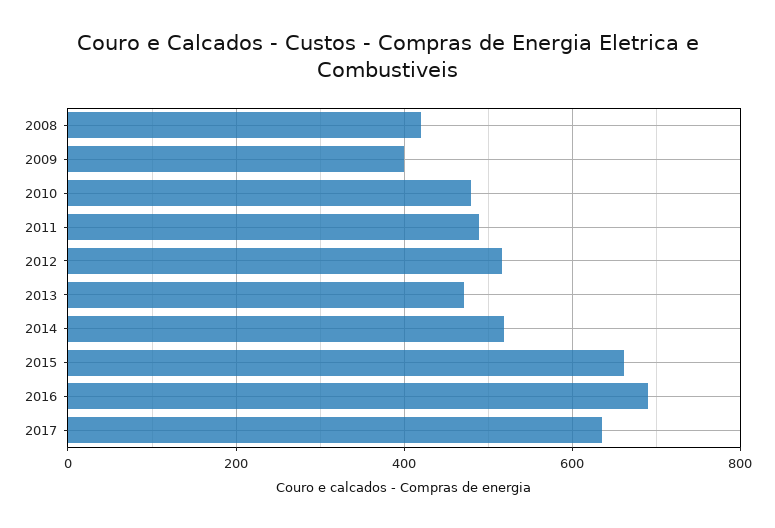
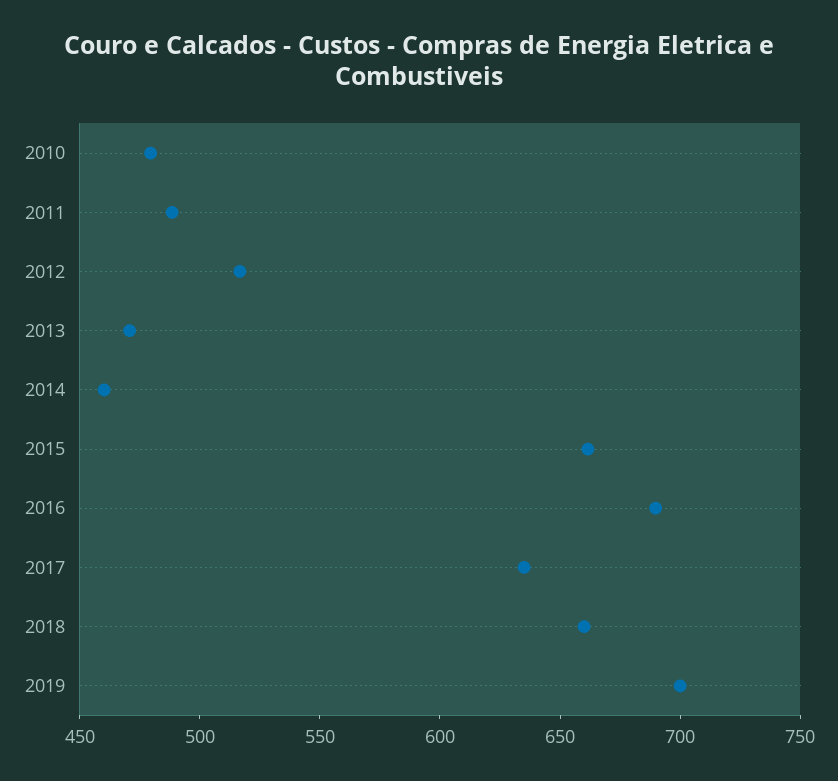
2008: 420 -> none
2009: 400 -> none
2014: 520 -> 460
2018: none -> 660
2019: none -> 700

